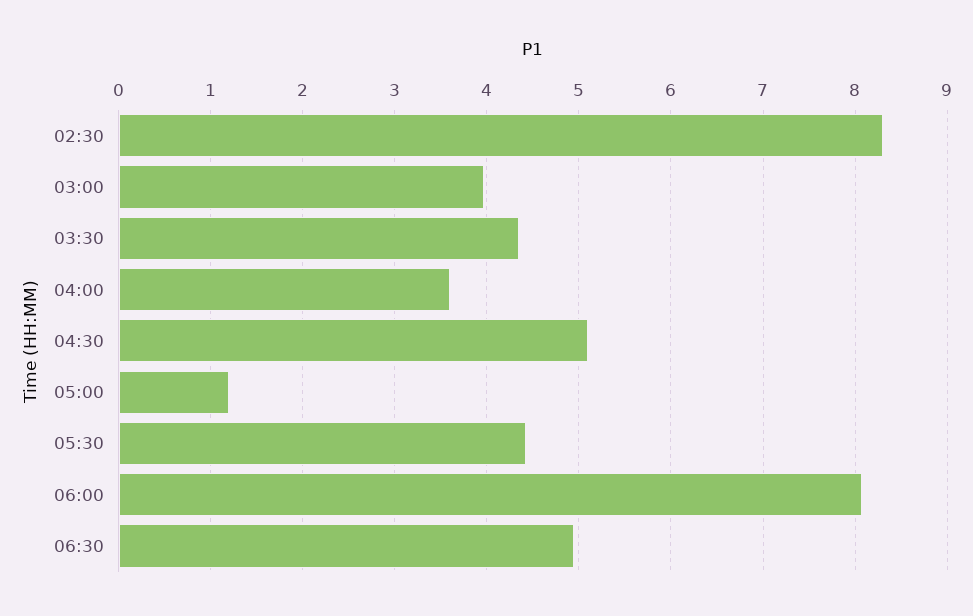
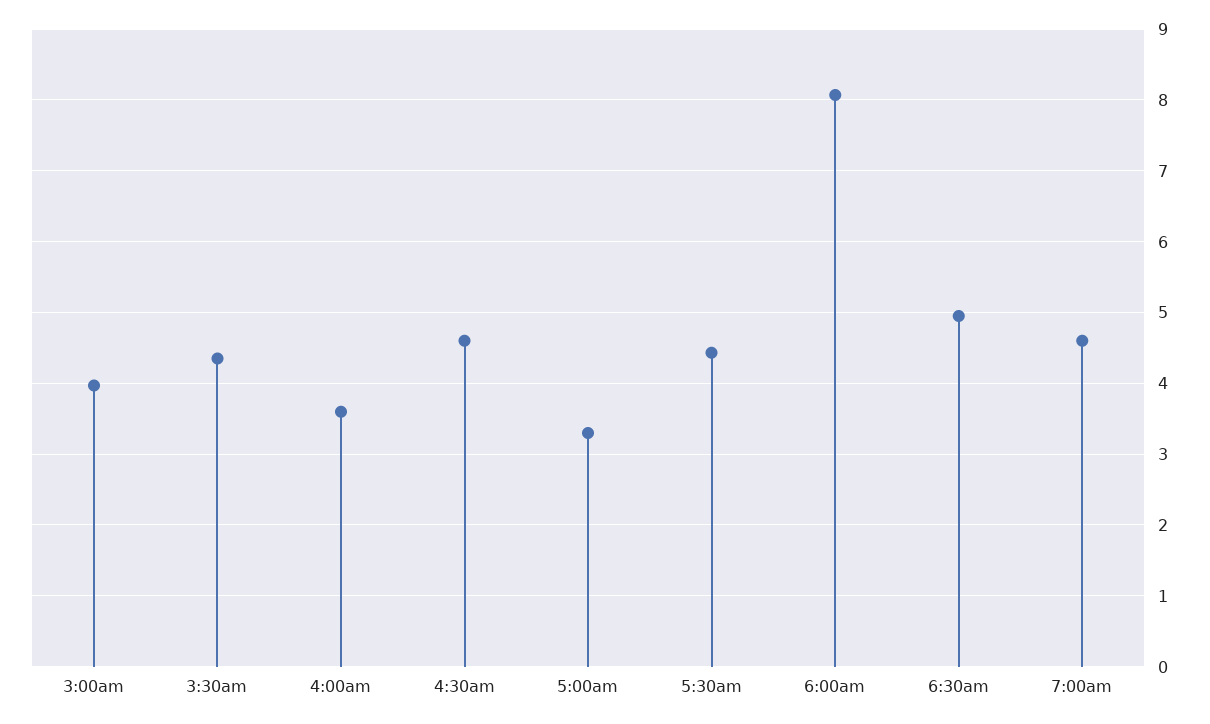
02:30: 8.3 -> none
04:30: 5.1 -> 4.6
05:00: 1.2 -> 3.3
7:00am: none -> 4.6

